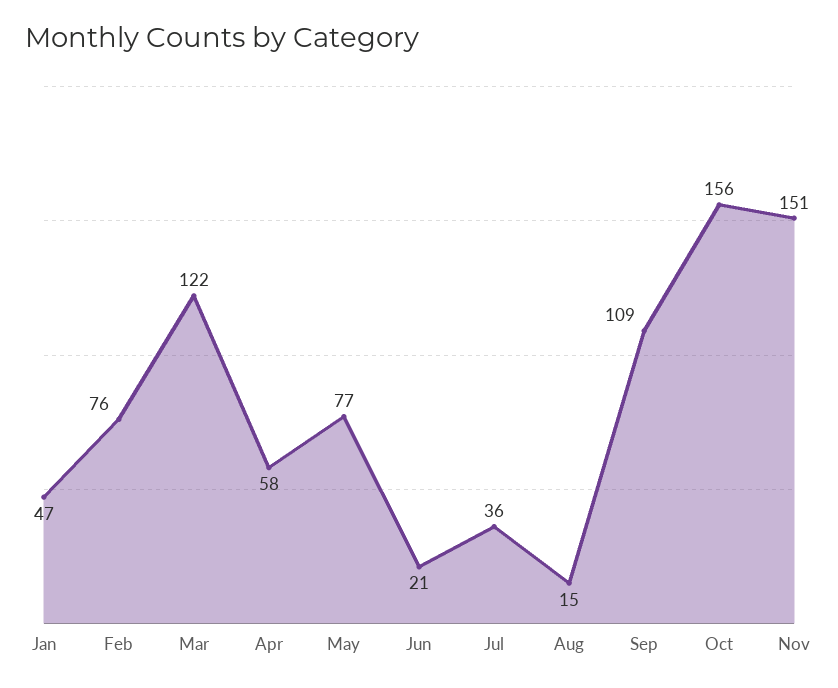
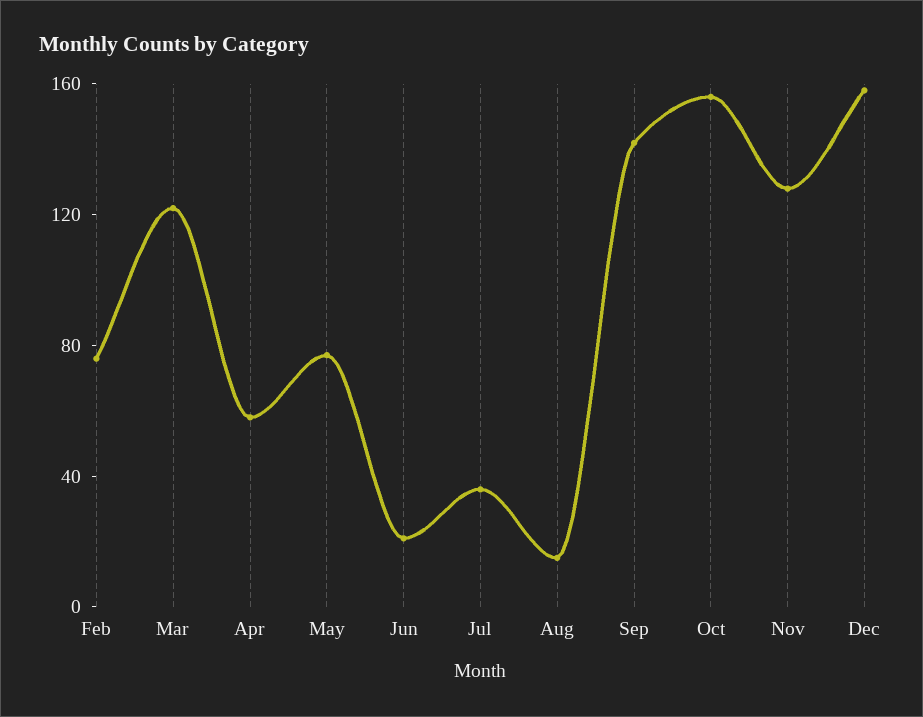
Jan: 47 -> none
Sep: 109 -> 140
Nov: 151 -> 130
Dec: none -> 160

